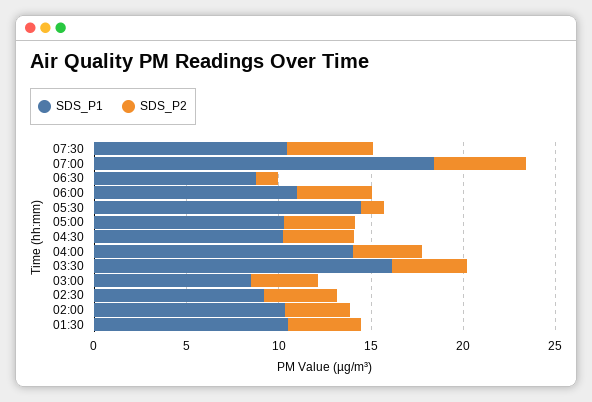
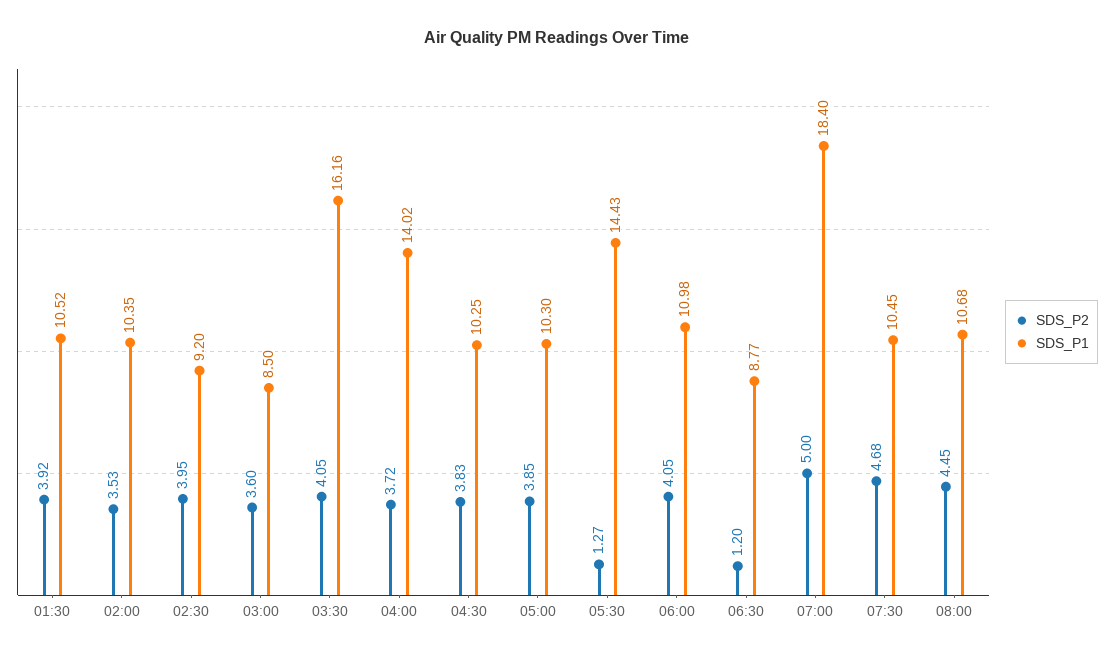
SDS_P2, 08:00: none -> 4.45
SDS_P1, 08:00: none -> 10.68

